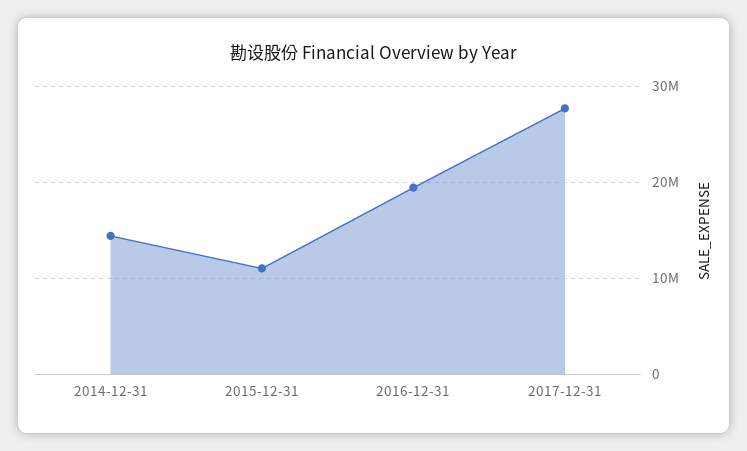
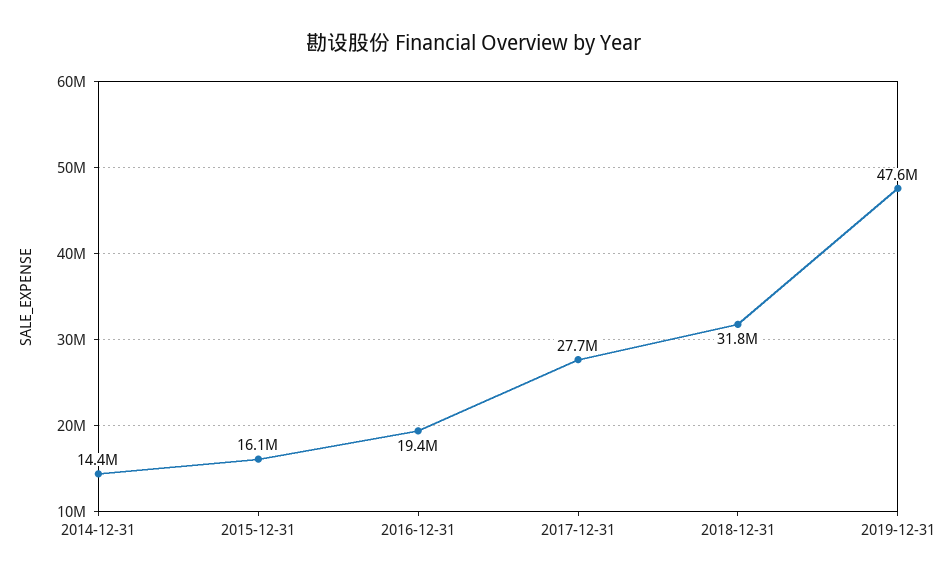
2015-12-31: 11000000 -> 16100000
2018-12-31: none -> 31800000
2019-12-31: none -> 47600000

